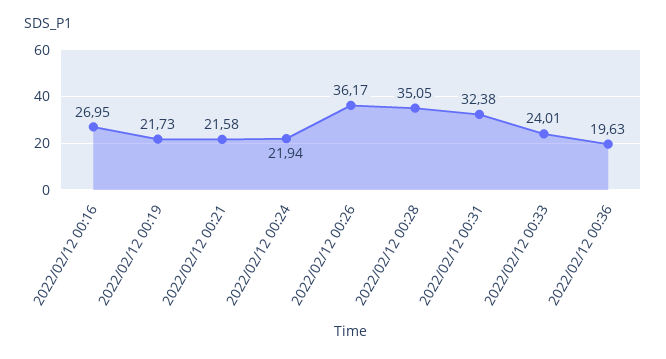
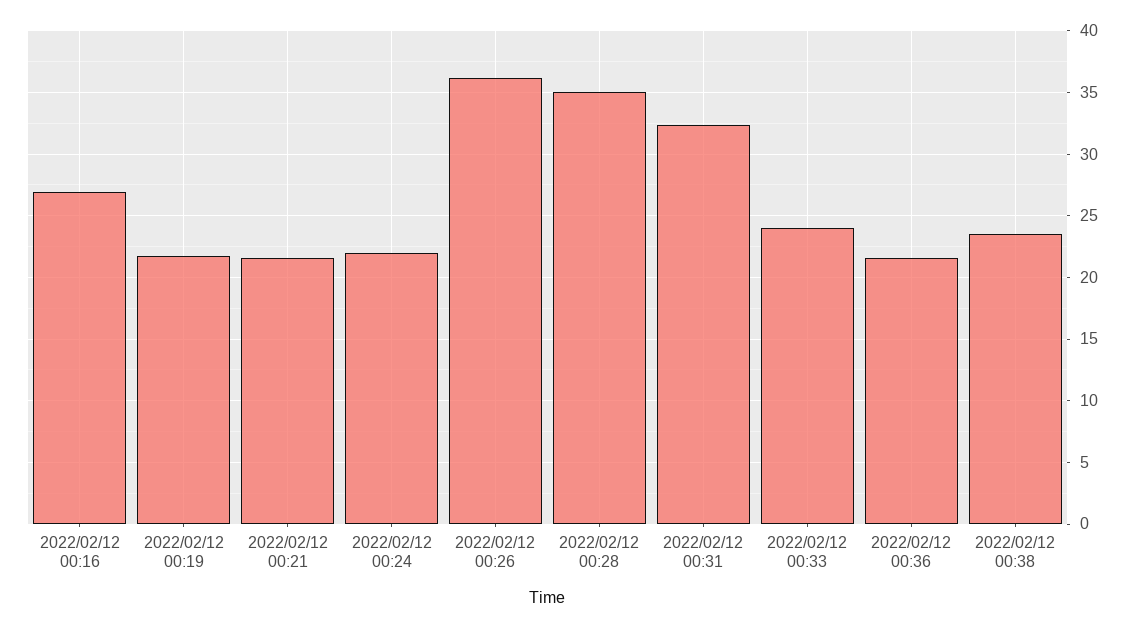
2022/02/12 00:36: 19.63 -> 21.5
2022/02/12 00:38: none -> 23.5

